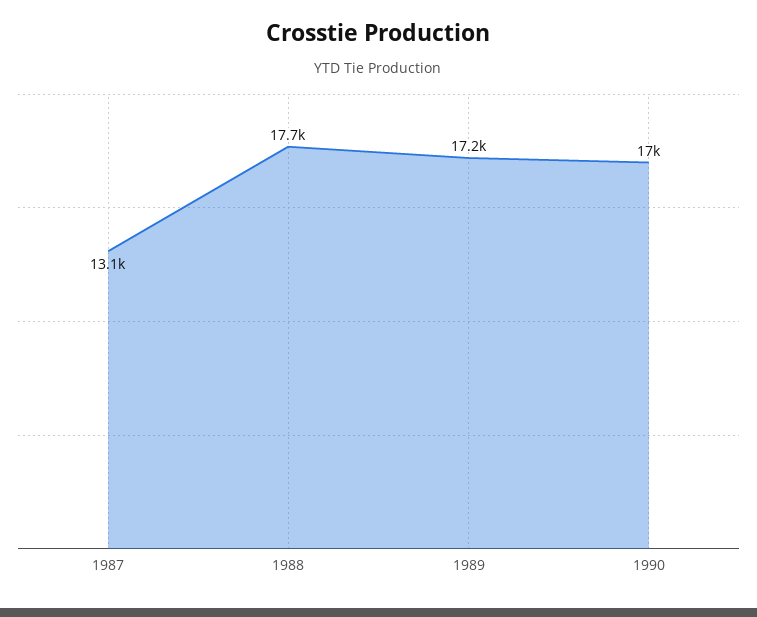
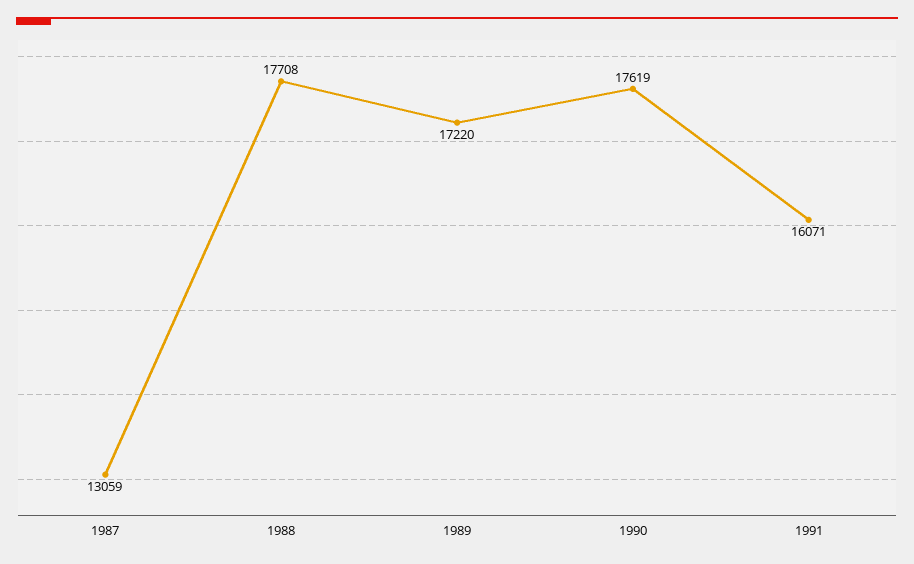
1990: 17000 -> 17619
1991: none -> 16071

